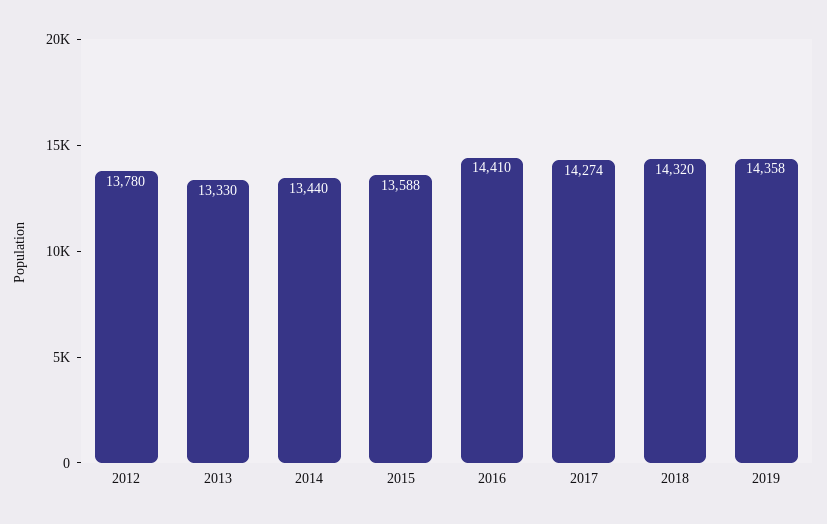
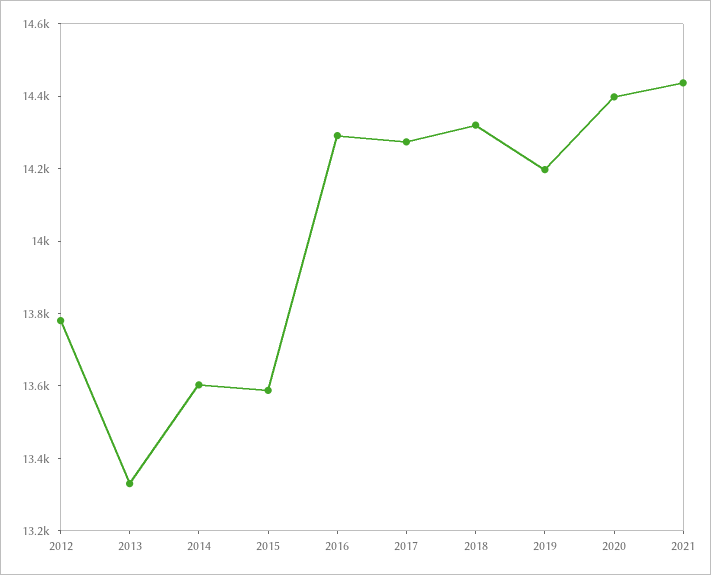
2014: 13440 -> 13600
2016: 14410 -> 14300
2019: 14358 -> 14200
2020: none -> 14400
2021: none -> 14450

